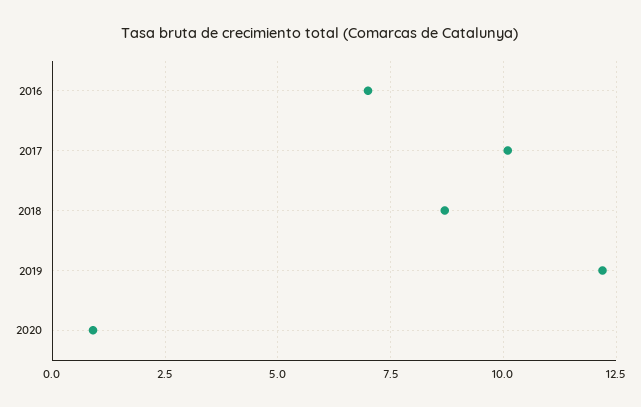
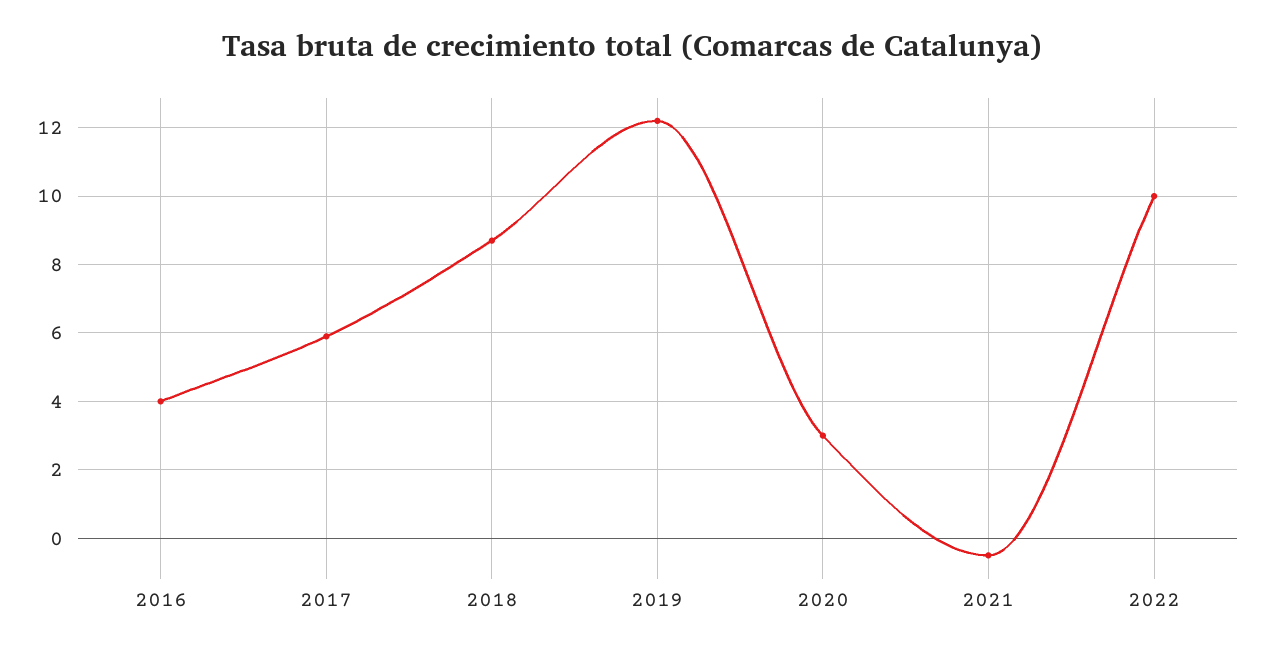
2016: 7 -> 4
2017: 10 -> 6
2020: 1 -> 3
2021: none -> -0.5
2022: none -> 10

